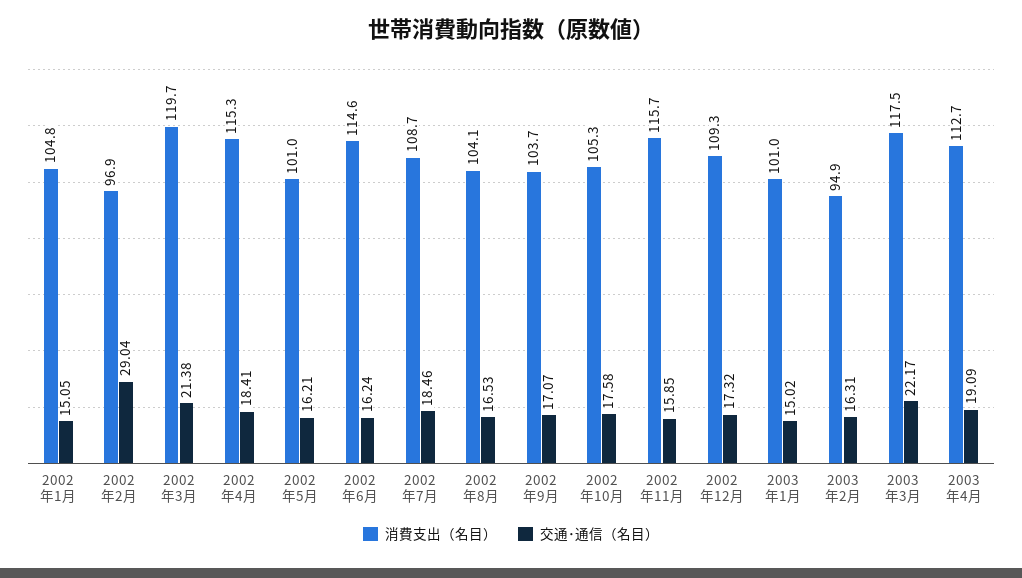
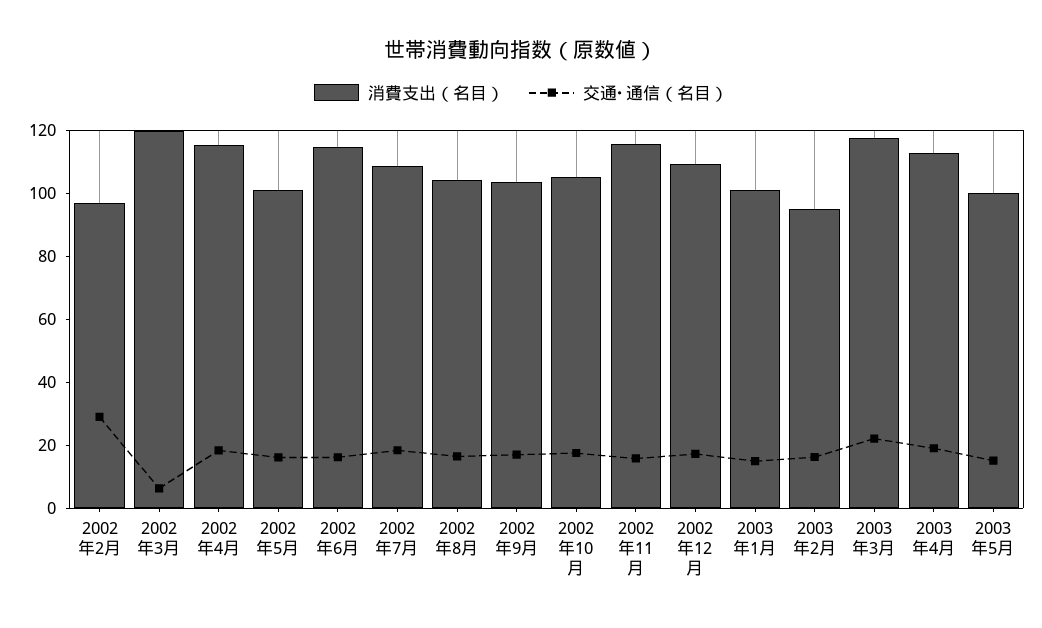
消費支出（名目）, 2002年1月: 104.8 -> none
交通･通信（名目）, 2002年1月: 15.05 -> none
交通･通信（名目）, 2002年3月: 21.38 -> 5
消費支出（名目）, 2003年5月: none -> 100
交通･通信（名目）, 2003年5月: none -> 15

